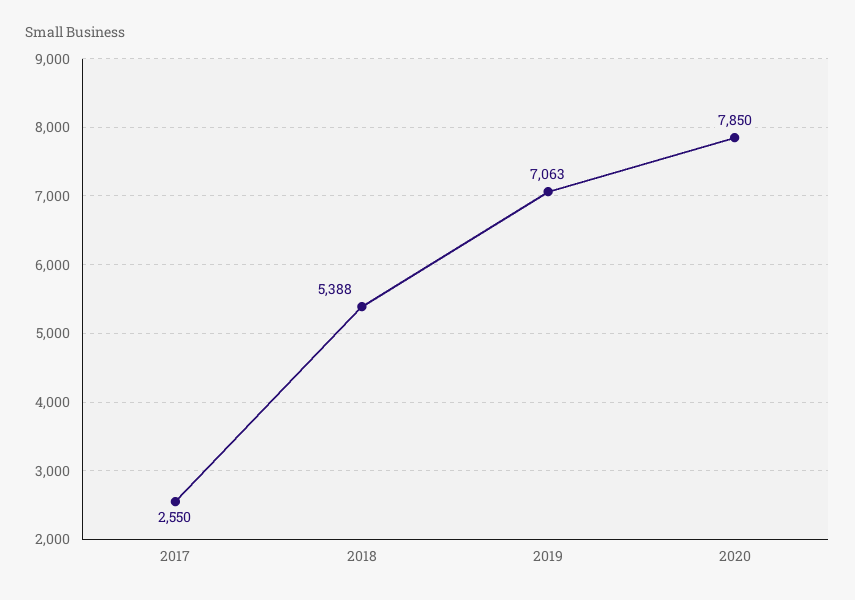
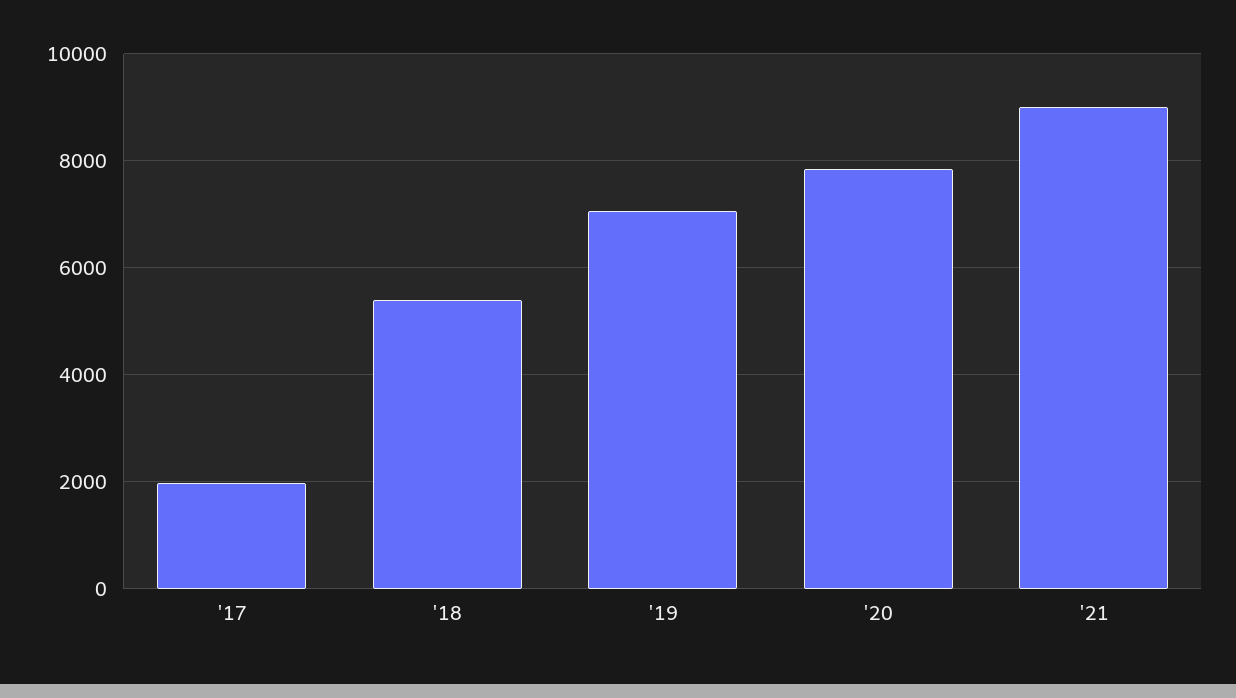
2017: 2550 -> 2000
'21: none -> 9000

